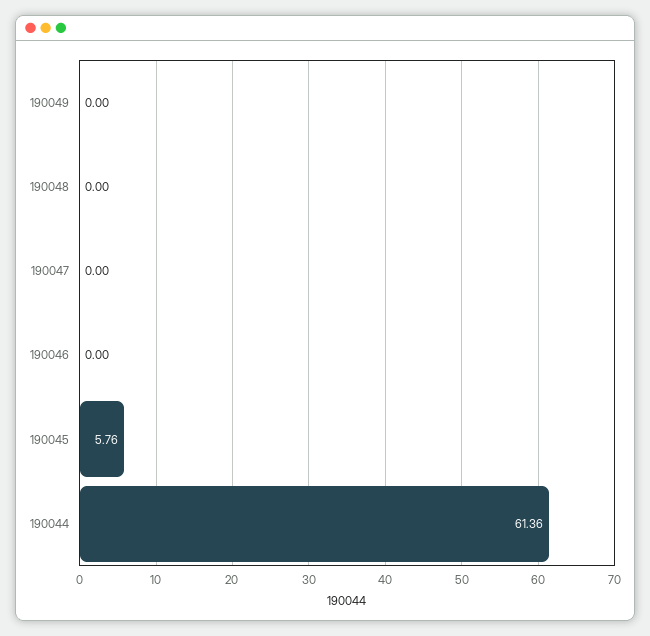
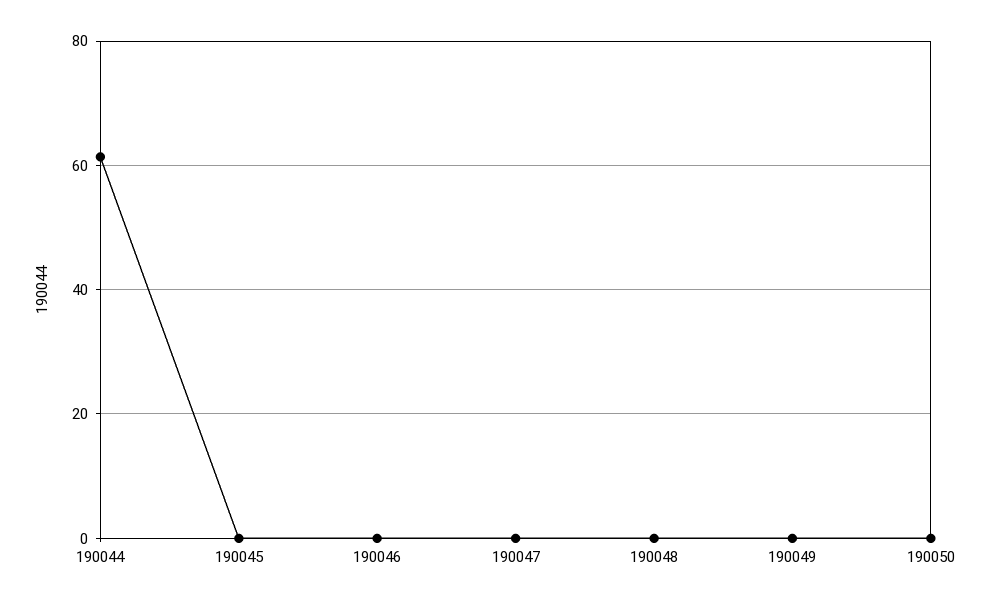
190045: 5.76 -> 0
190050: none -> 0

